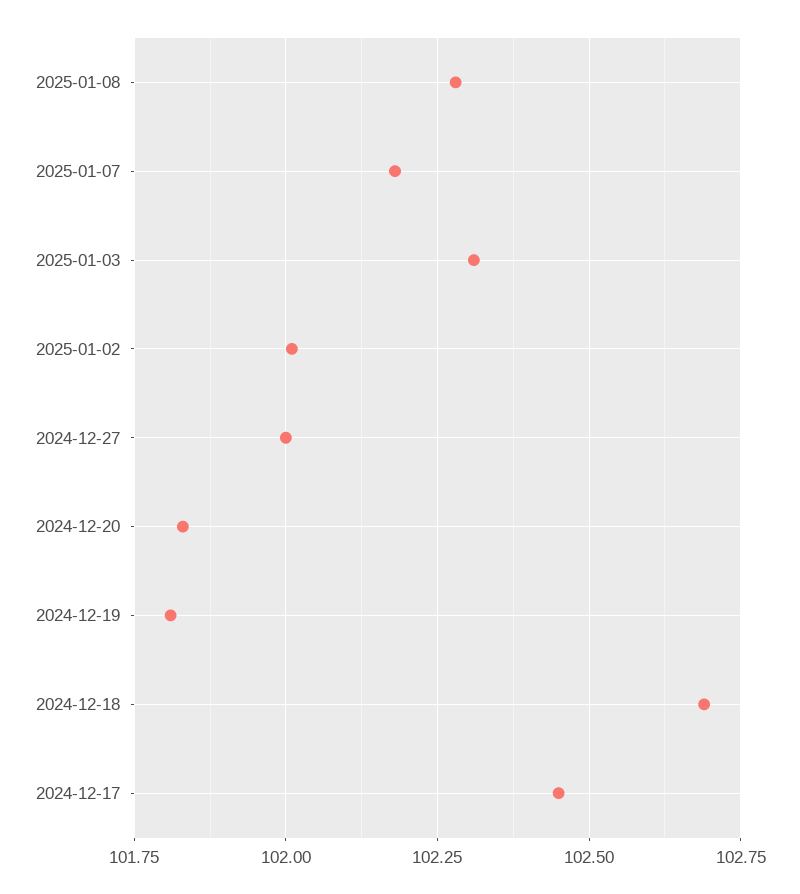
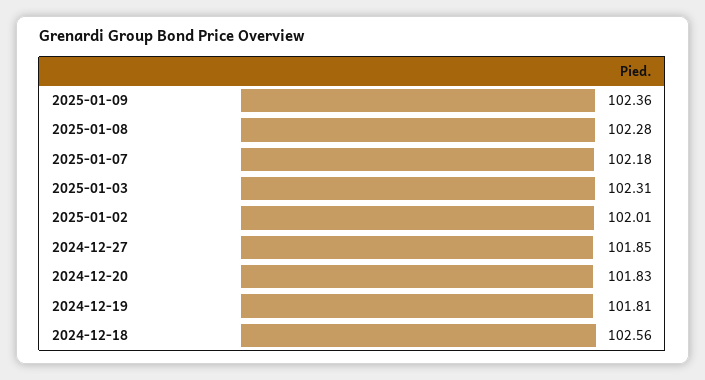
2024-12-27: 102 -> 101.85
2024-12-18: 102.7 -> 102.56
2024-12-17: 102.45 -> none
2025-01-09: none -> 102.36

